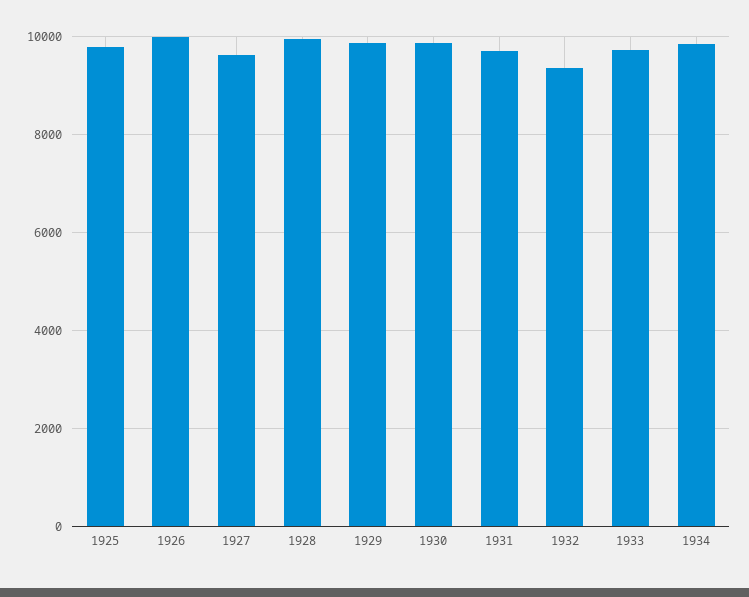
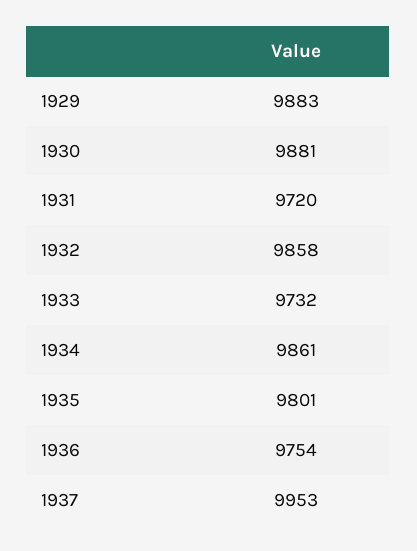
1925: 9800 -> none
1926: 10000 -> none
1927: 9600 -> none
1928: 10000 -> none
1932: 9400 -> 9858
1935: none -> 9801
1936: none -> 9754
1937: none -> 9953

